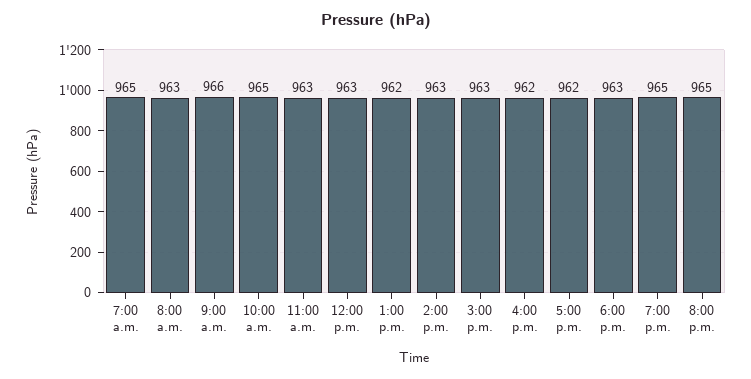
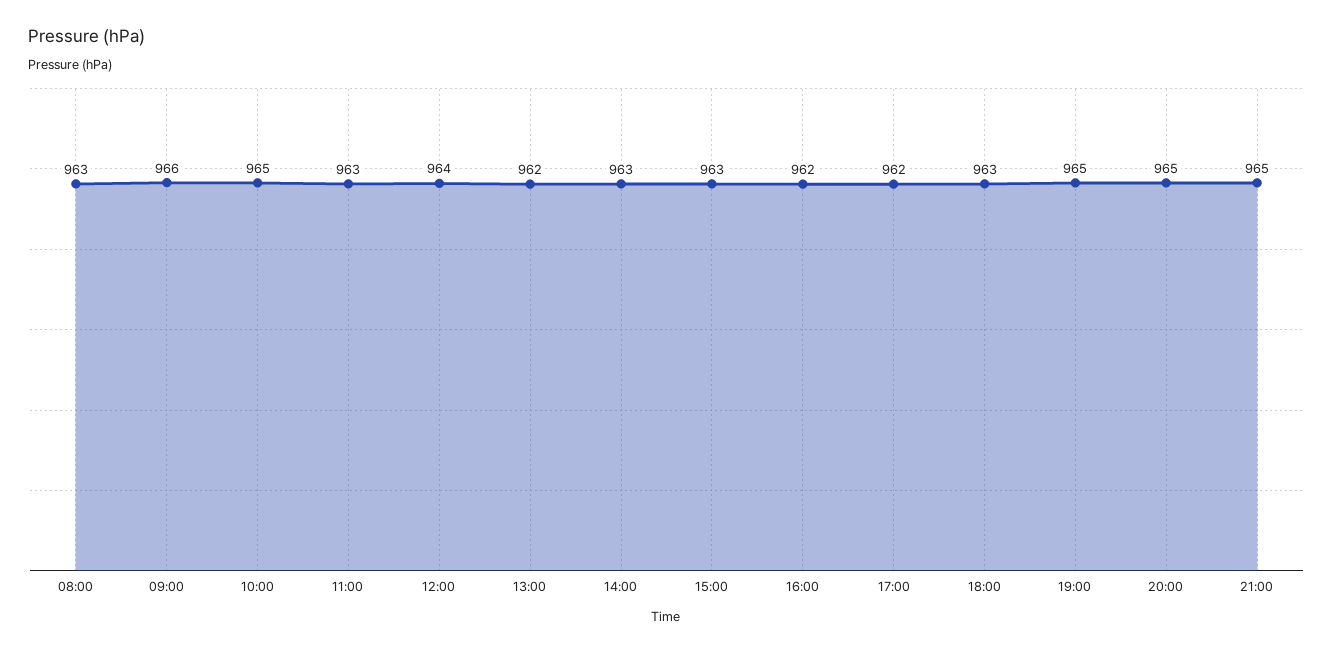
7:00 a.m.: 965 -> none
12:00 p.m.: 963 -> 964
21:00: none -> 965

